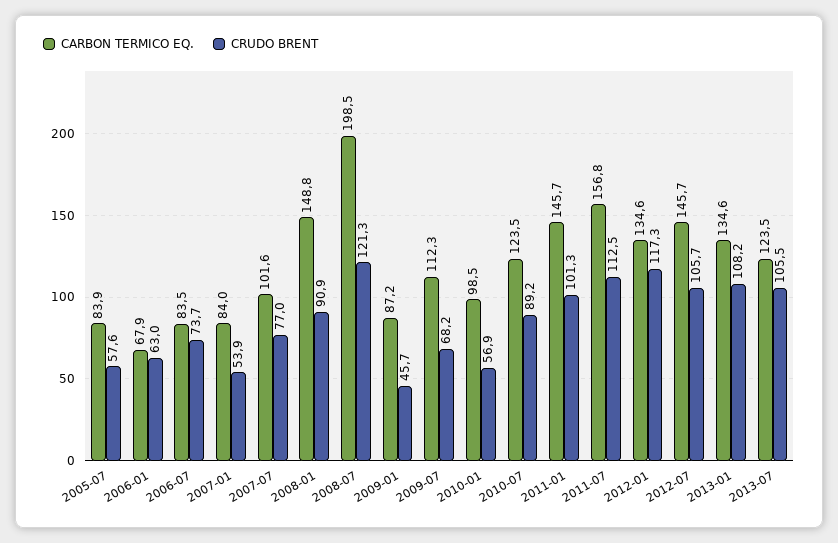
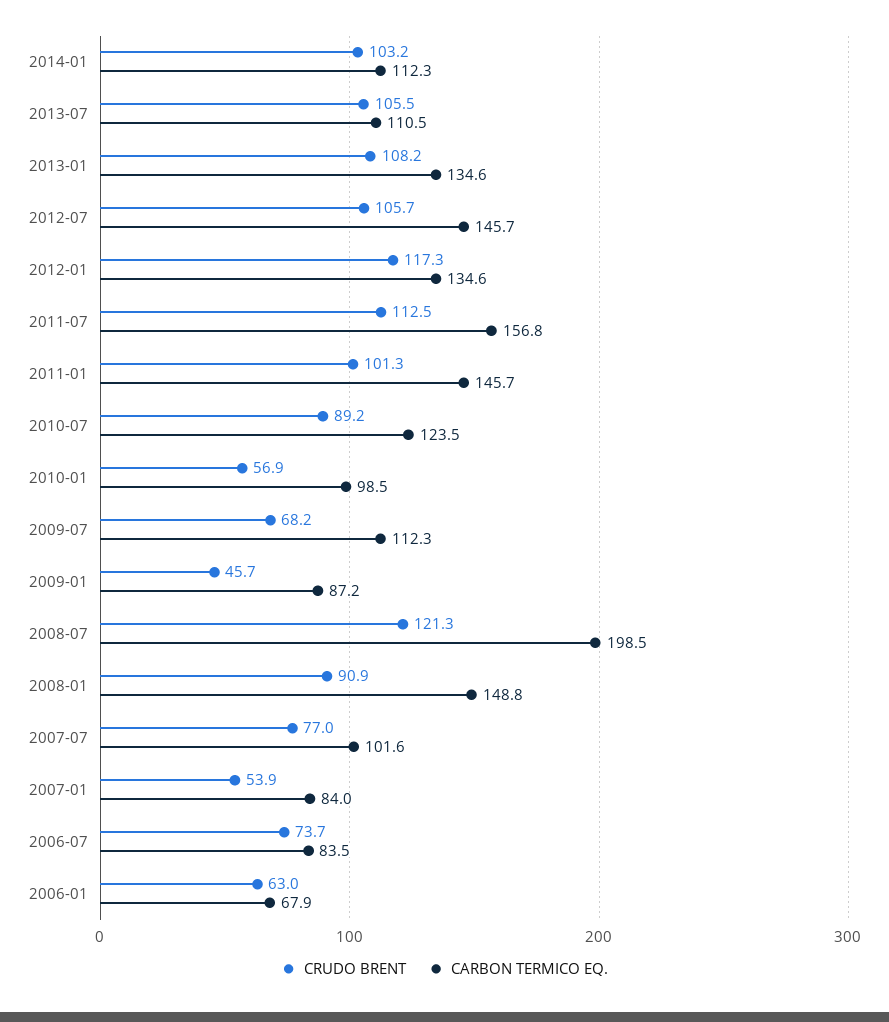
CARBON TERMICO EQ., 2005-07: 83.9 -> none
CRUDO BRENT, 2005-07: 57.6 -> none
CARBON TERMICO EQ., 2013-07: 123.5 -> 110.5
CRUDO BRENT, 2014-01: none -> 103.2
CARBON TERMICO EQ., 2014-01: none -> 112.3

